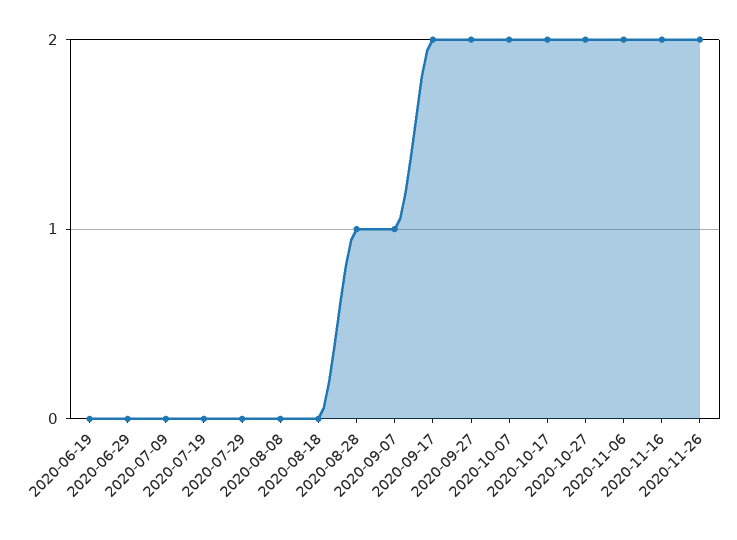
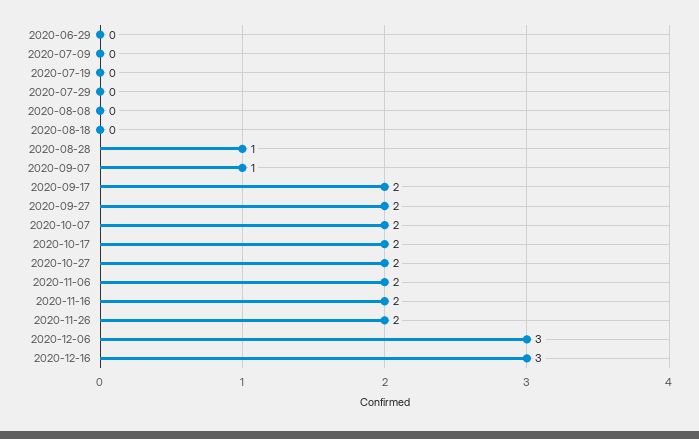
2020-06-19: 0 -> none
2020-12-06: none -> 3
2020-12-16: none -> 3

